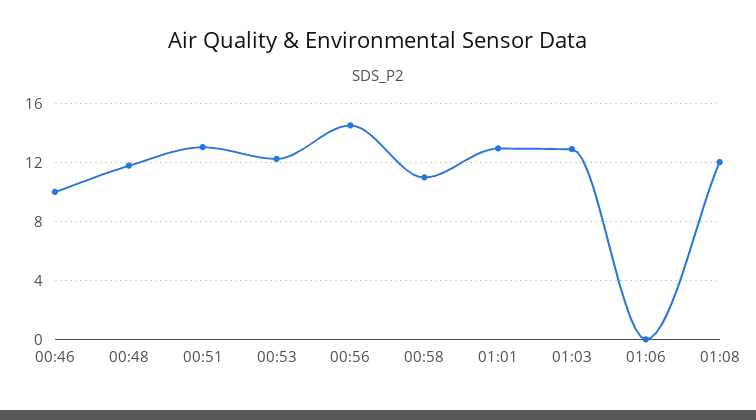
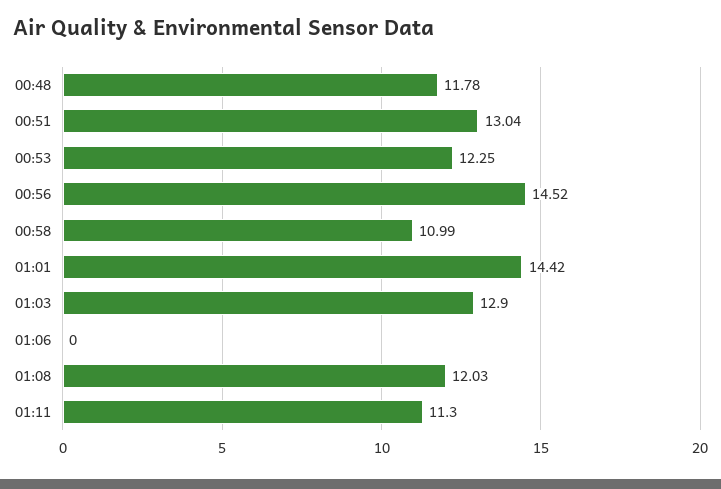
00:46: 10 -> none
01:01: 13 -> 14.42
01:11: none -> 11.3

